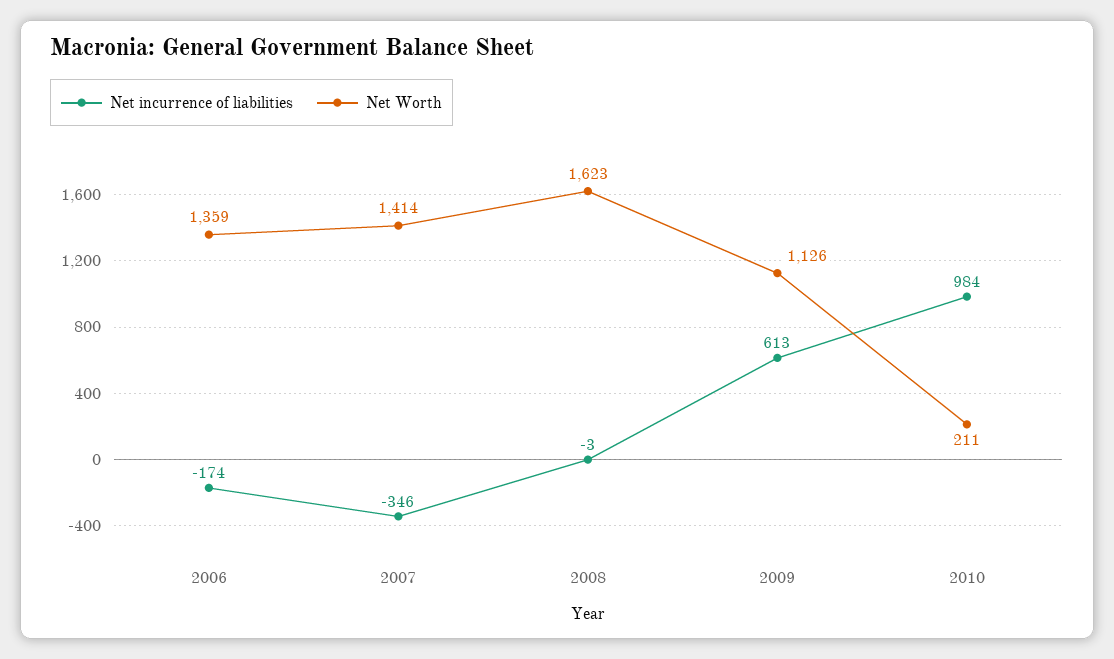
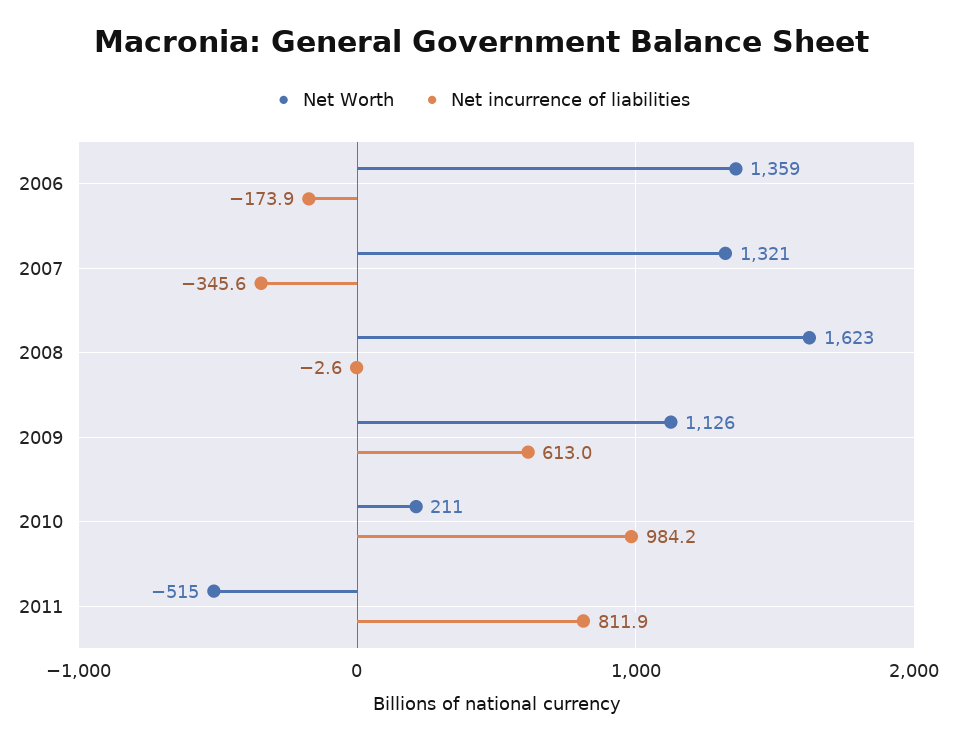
Net Worth, 2007: 1414 -> 1321
Net Worth, 2011: none -> -515
Net incurrence of liabilities, 2011: none -> 811.9

